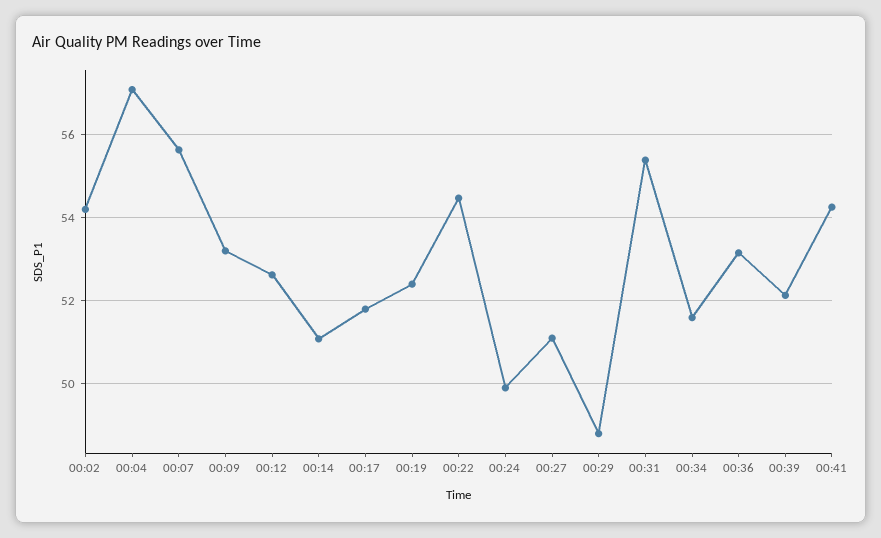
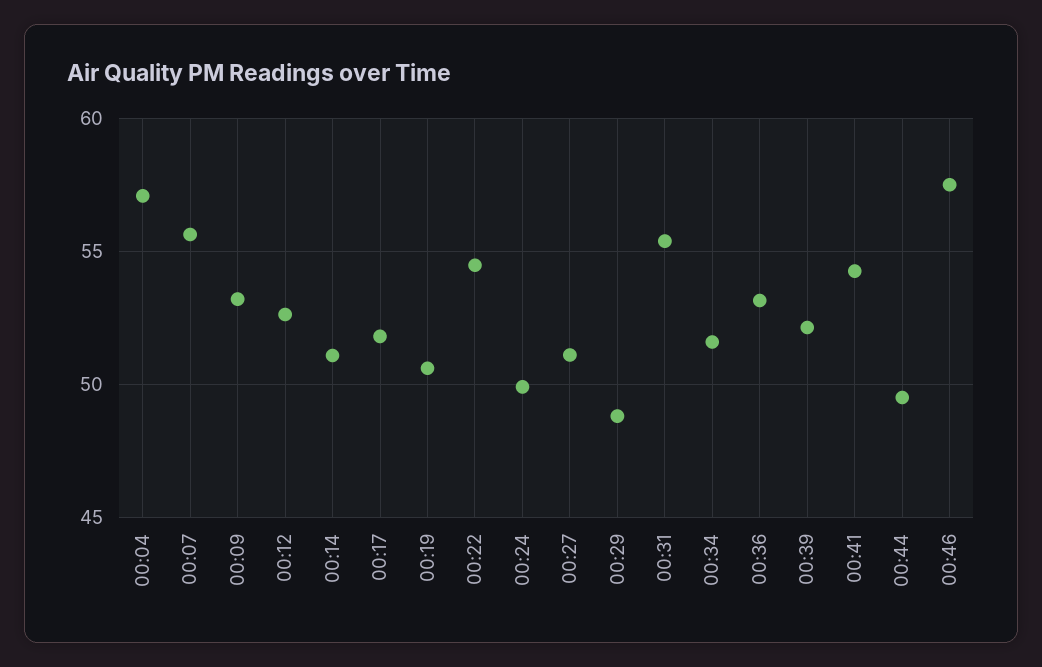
00:02: 54.2 -> none
00:19: 52.4 -> 50.5
00:44: none -> 49.5
00:46: none -> 57.5

